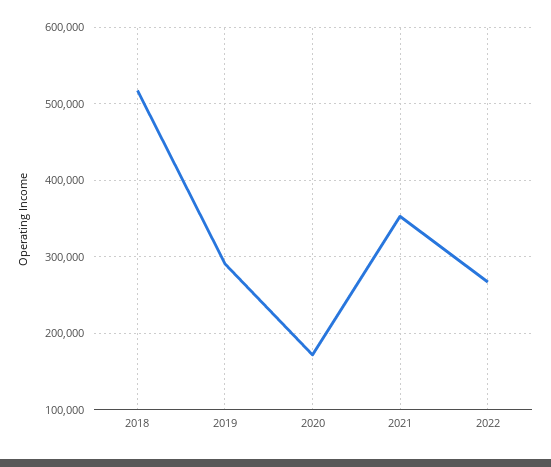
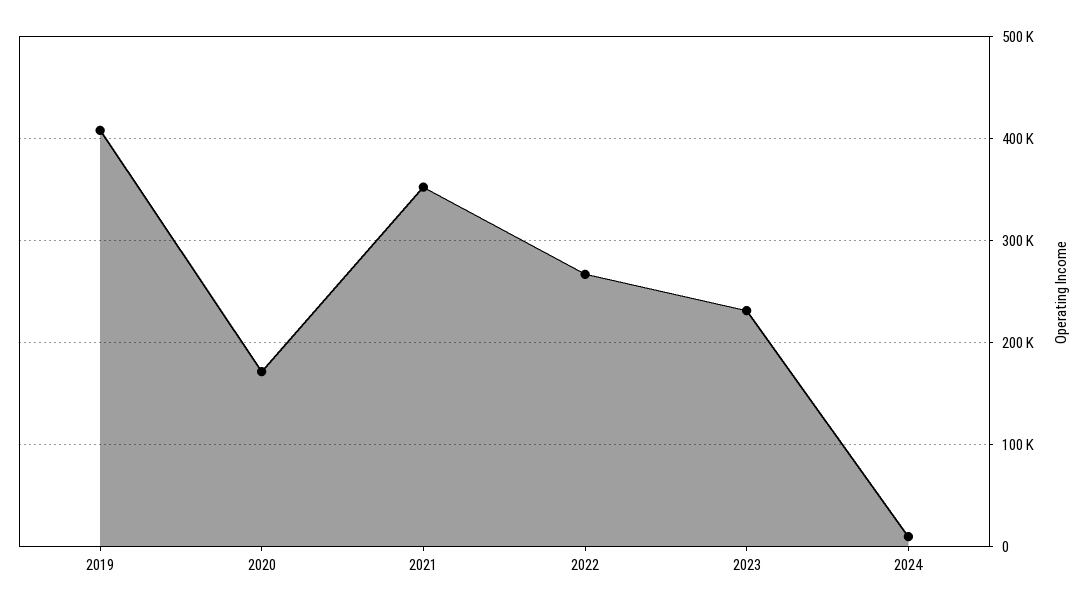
2018: 520000 -> none
2019: 290000 -> 410000
2023: none -> 230000
2024: none -> 10000

